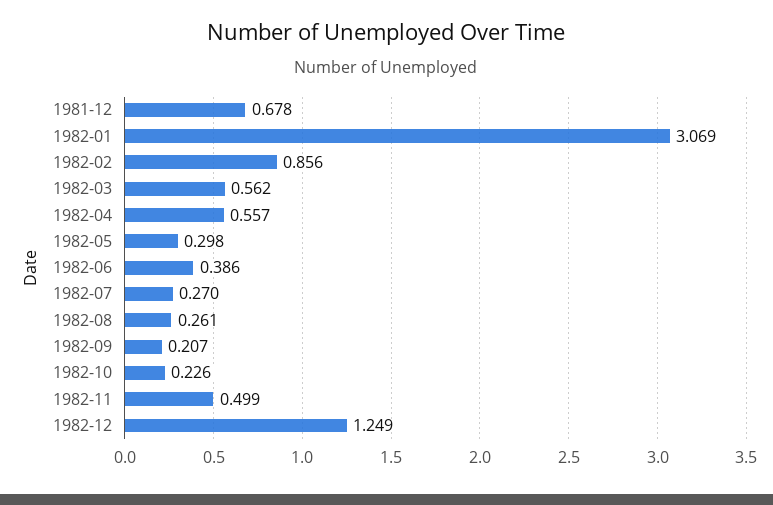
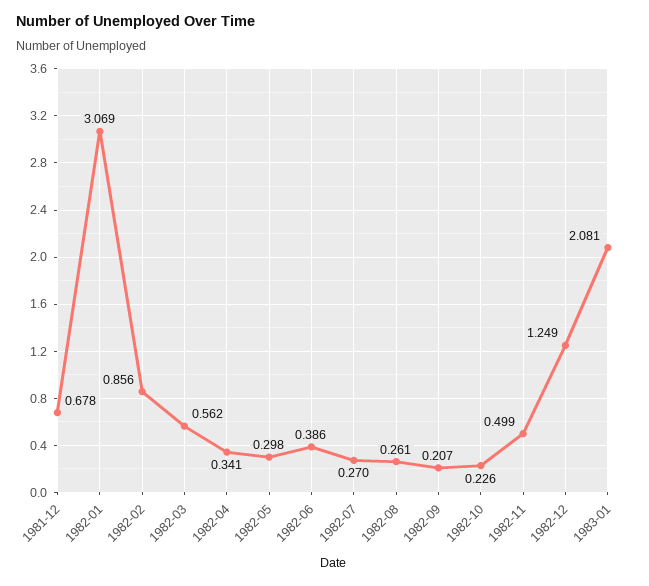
1982-04: 0.557 -> 0.341
1983-01: none -> 2.081

